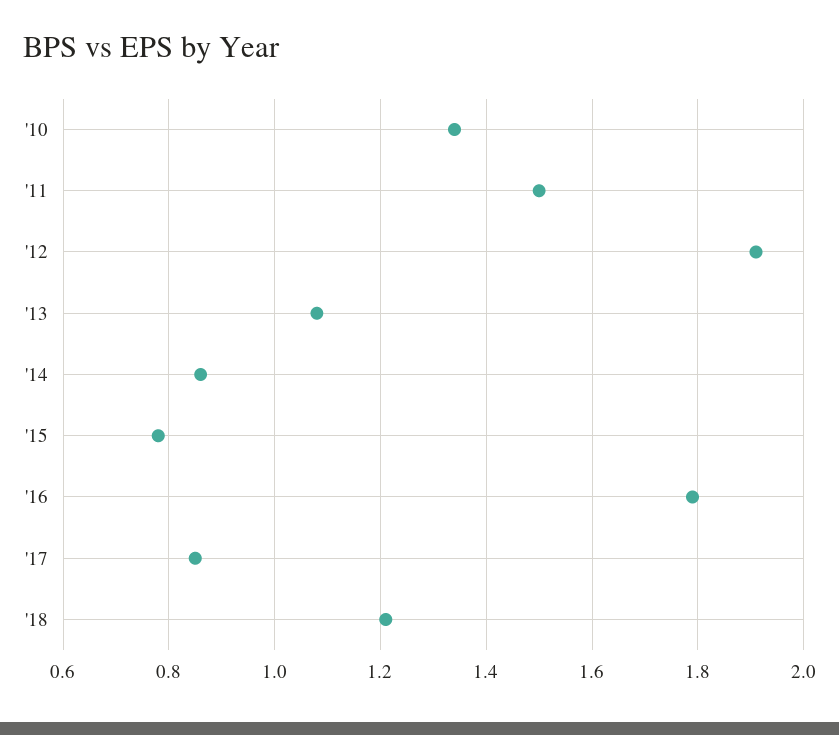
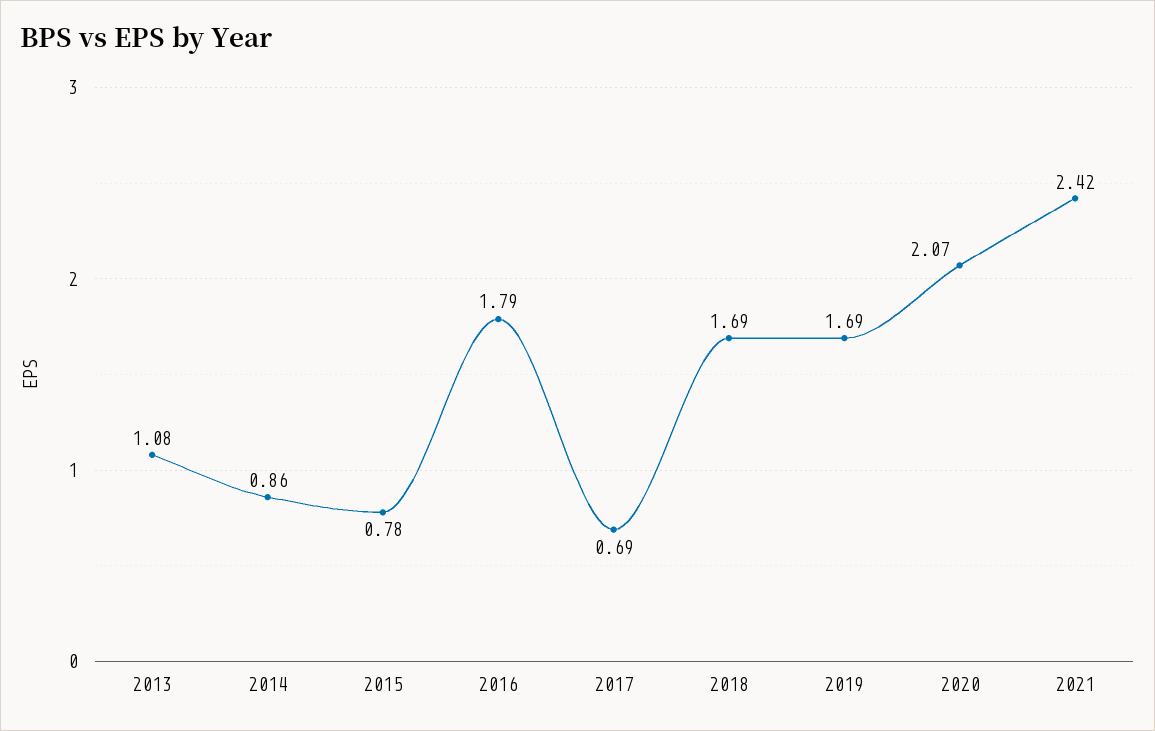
'10: 1.35 -> none
'11: 1.5 -> none
'12: 1.9 -> none
'17: 0.85 -> 0.69
'18: 1.2 -> 1.69
2019: none -> 1.69
2020: none -> 2.07
2021: none -> 2.42

